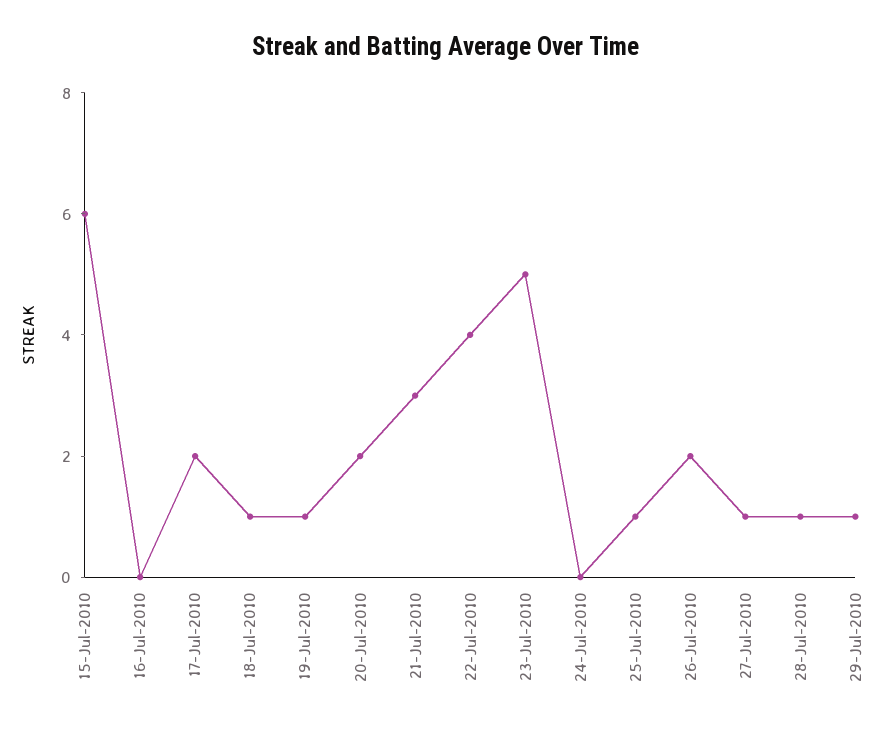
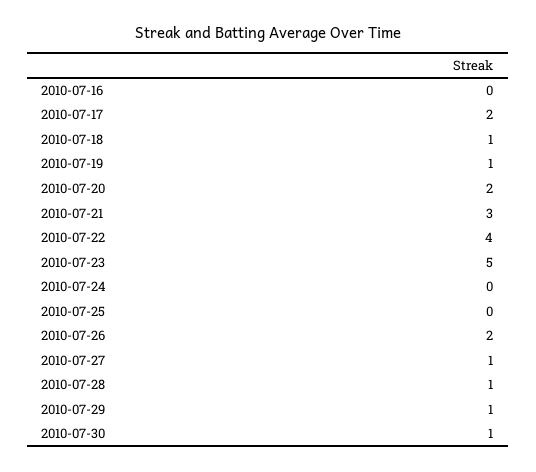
15-Jul-2010: 6 -> none
25-Jul-2010: 1 -> 0
2010-07-30: none -> 1

